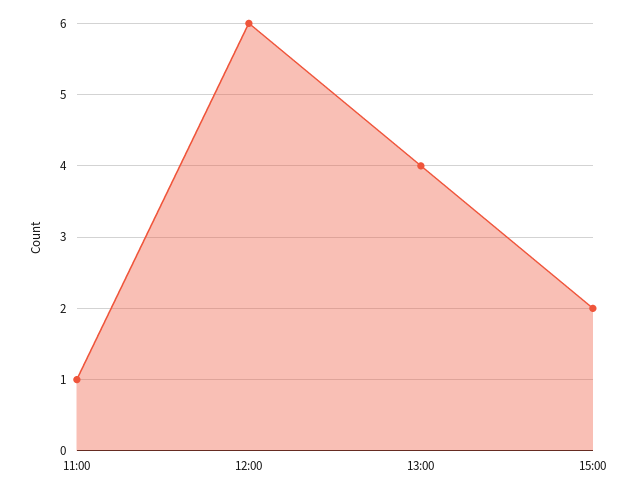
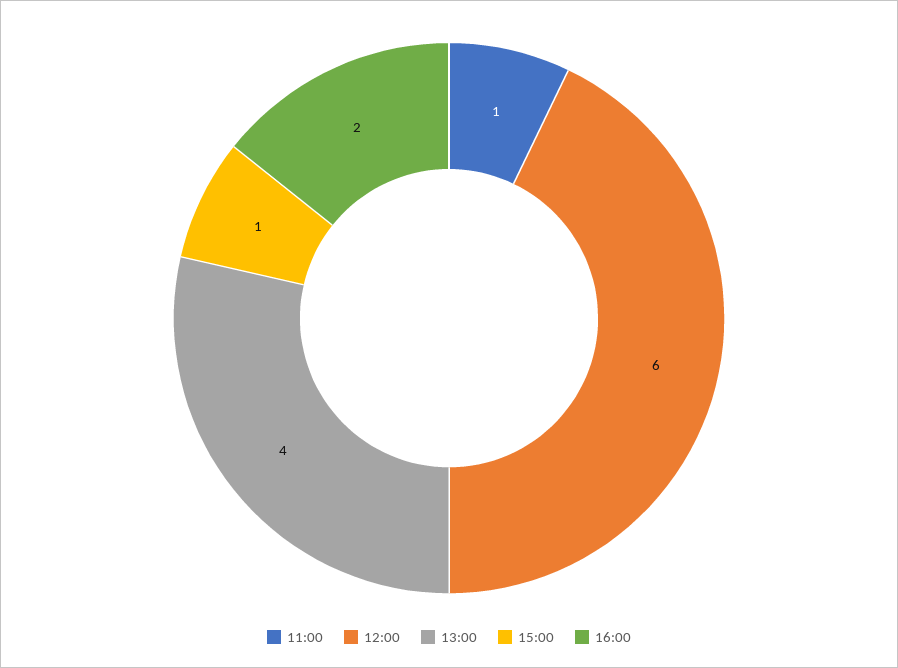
15:00: 2 -> 1
16:00: none -> 2

